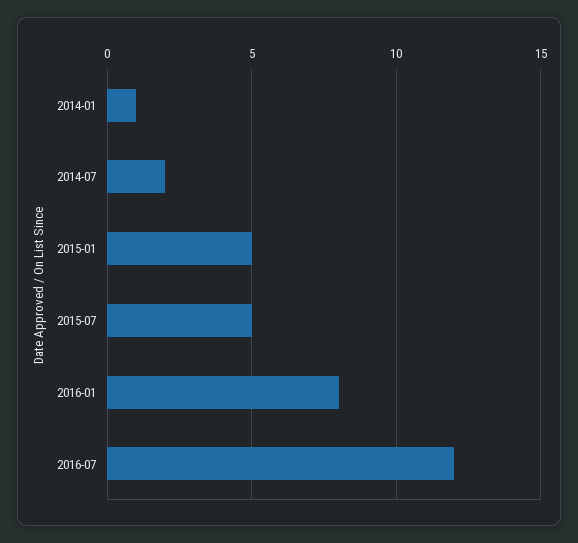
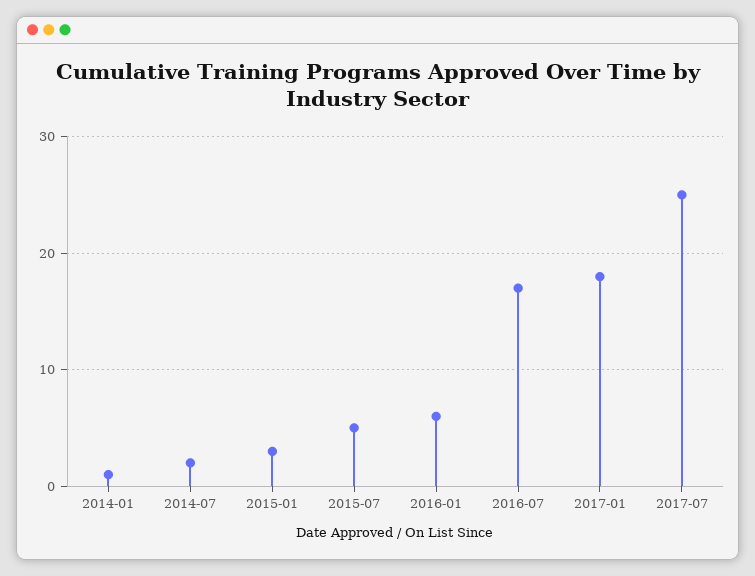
2015-01: 5 -> 3
2016-01: 8 -> 6
2016-07: 12 -> 17
2017-01: none -> 18
2017-07: none -> 25

